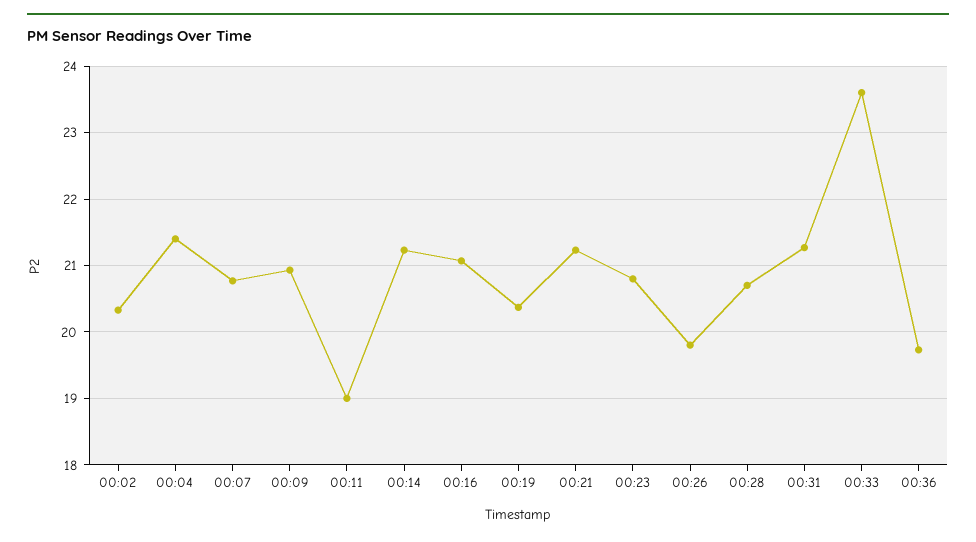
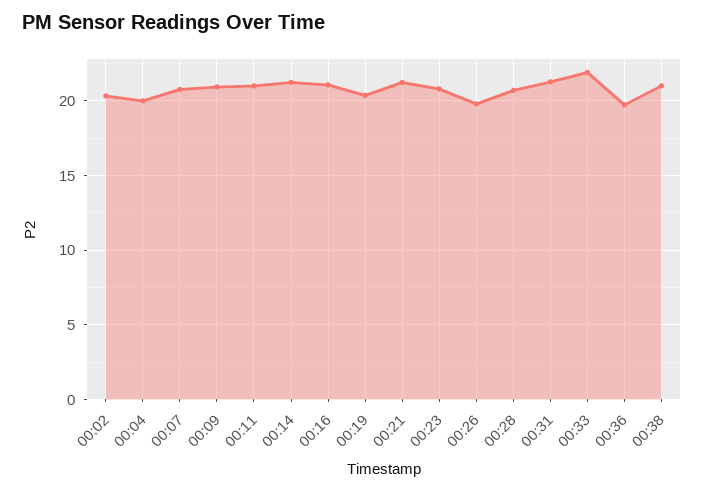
00:04: 21.4 -> 20
00:11: 19 -> 21
00:33: 23.6 -> 22
00:38: none -> 21

